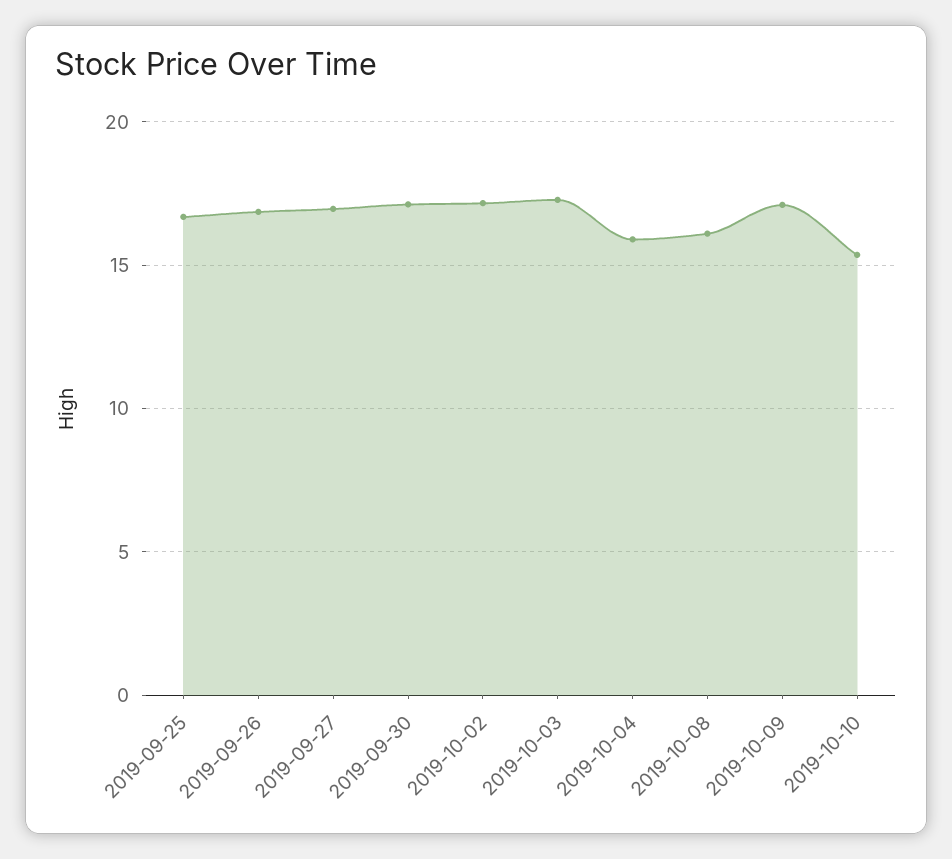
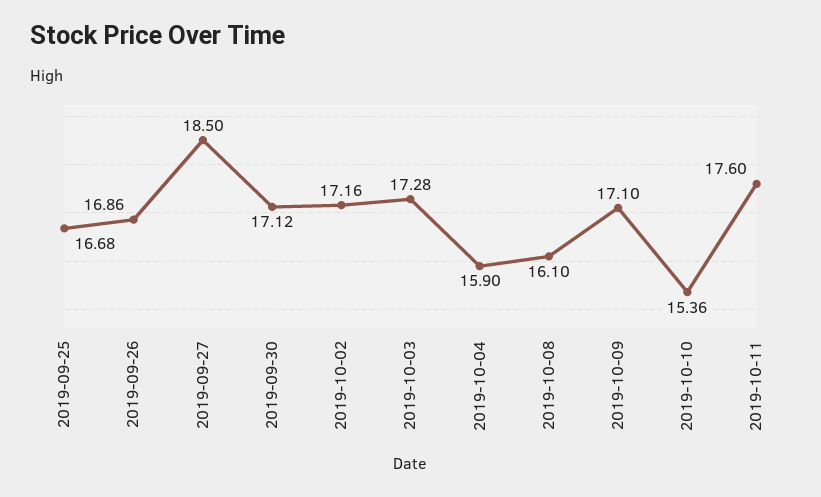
2019-09-27: 17 -> 18.5
2019-10-11: none -> 17.6

